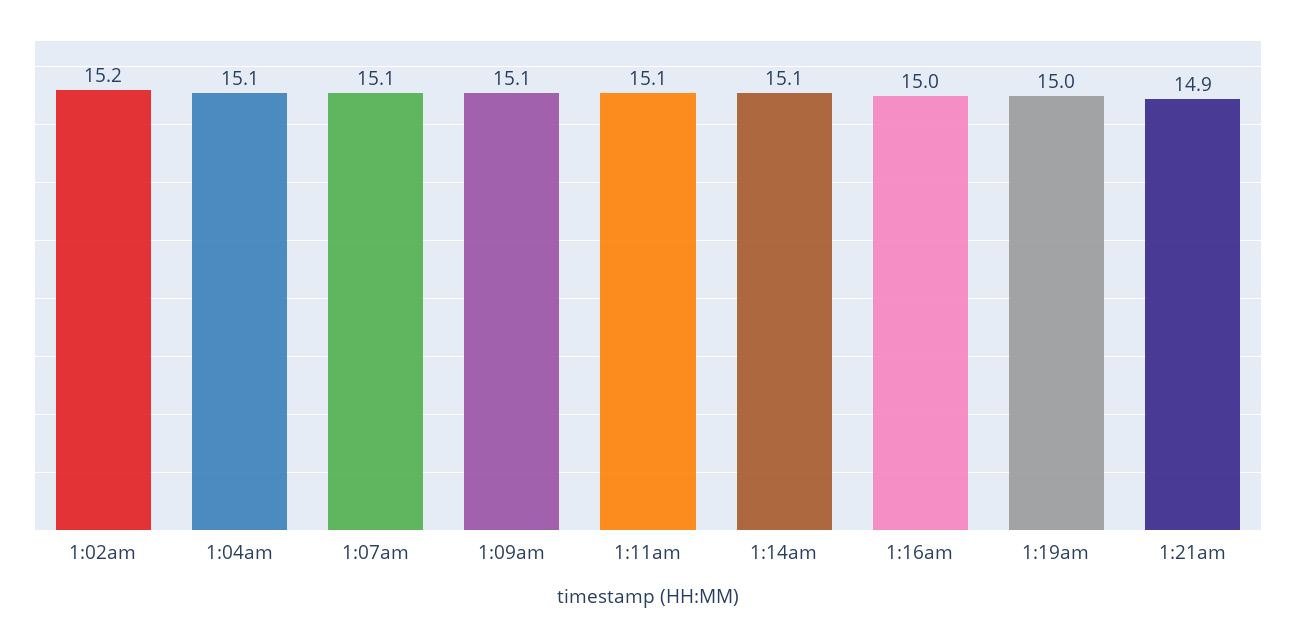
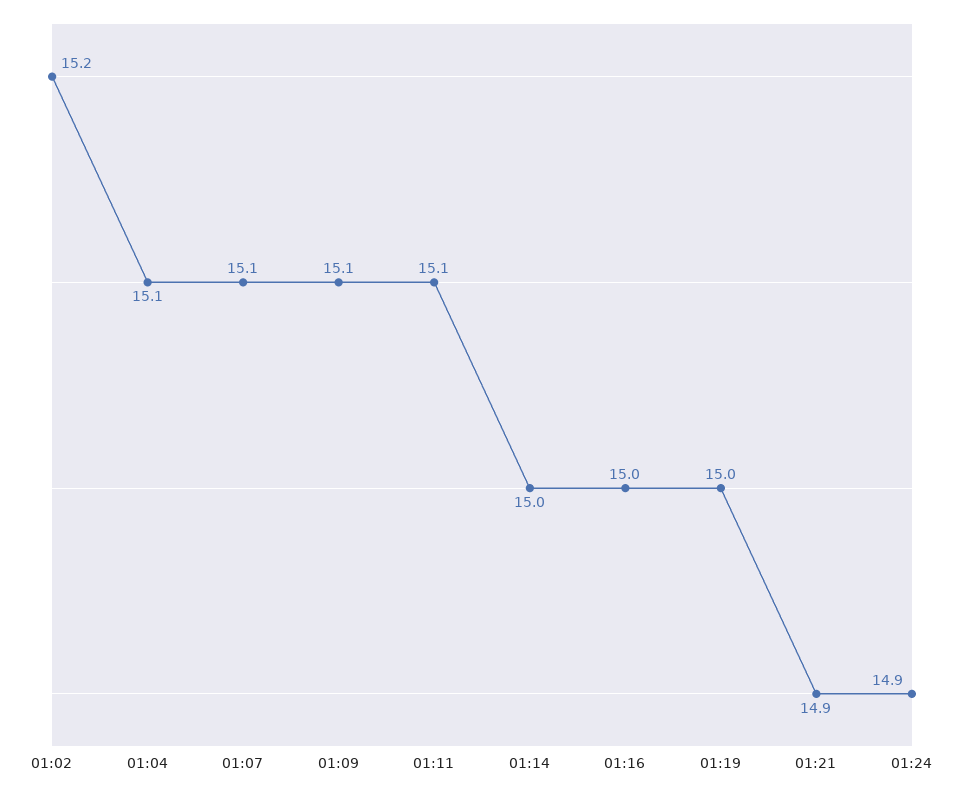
1:14am: 15.1 -> 15
01:24: none -> 14.9

